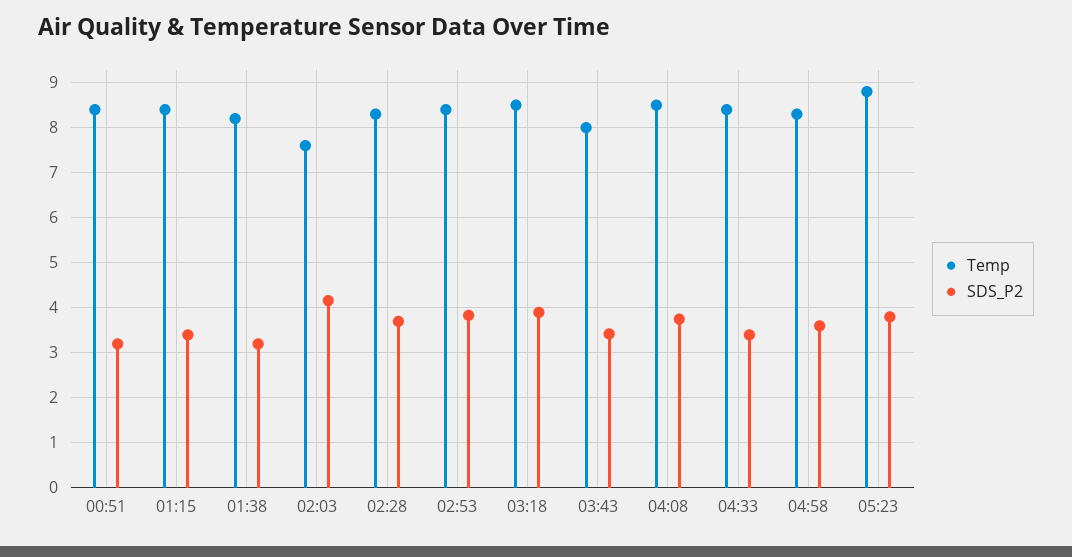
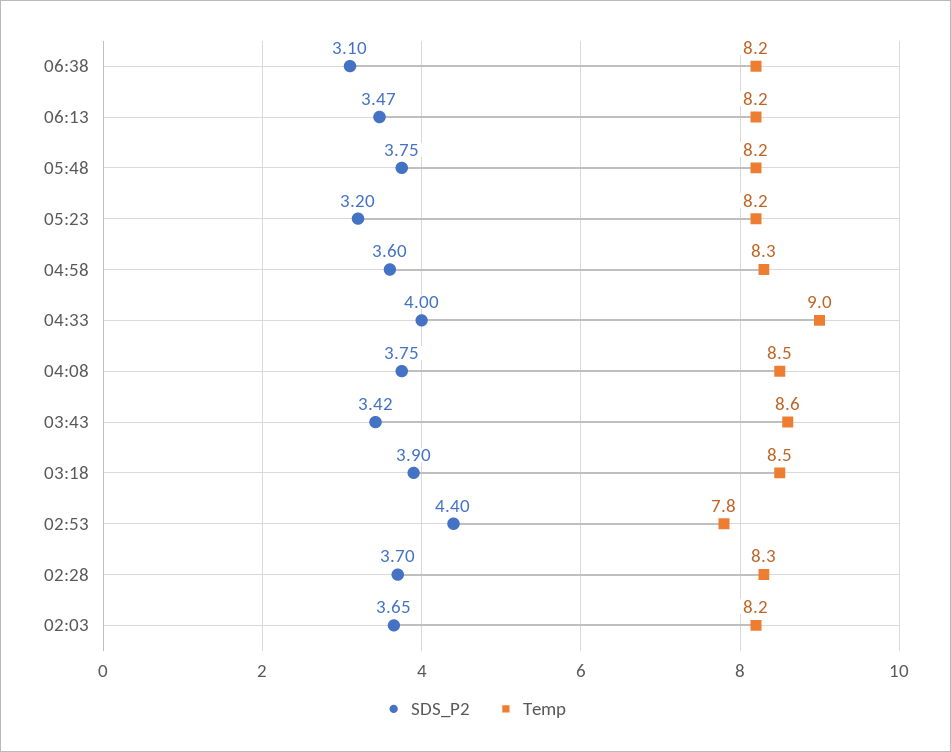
Temp, 00:51: 8.4 -> none
SDS_P2, 00:51: 3.2 -> none
Temp, 01:15: 8.4 -> none
SDS_P2, 01:15: 3.4 -> none
Temp, 01:38: 8.2 -> none
SDS_P2, 01:38: 3.2 -> none
Temp, 02:03: 7.6 -> 8.2
SDS_P2, 02:03: 4.2 -> 3.65
Temp, 02:53: 8.4 -> 7.8
SDS_P2, 02:53: 3.8 -> 4.4
Temp, 03:43: 8 -> 8.6
Temp, 04:33: 8.4 -> 9
SDS_P2, 04:33: 3.4 -> 4
Temp, 05:23: 8.8 -> 8.2
SDS_P2, 05:23: 3.8 -> 3.2
SDS_P2, 06:38: none -> 3.1
Temp, 06:38: none -> 8.2
SDS_P2, 06:13: none -> 3.47
Temp, 06:13: none -> 8.2
SDS_P2, 05:48: none -> 3.75
Temp, 05:48: none -> 8.2

